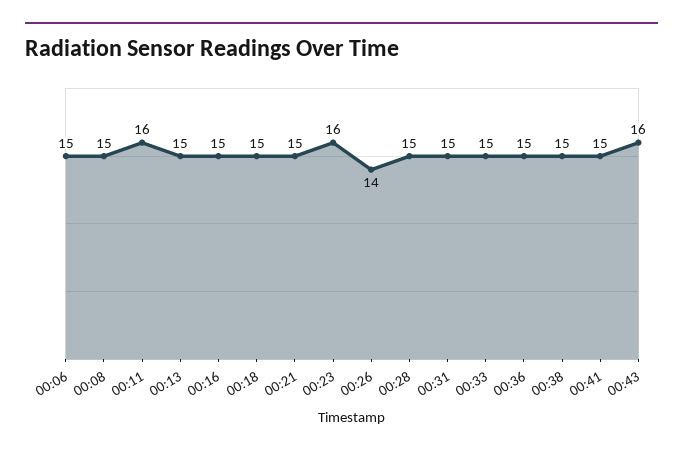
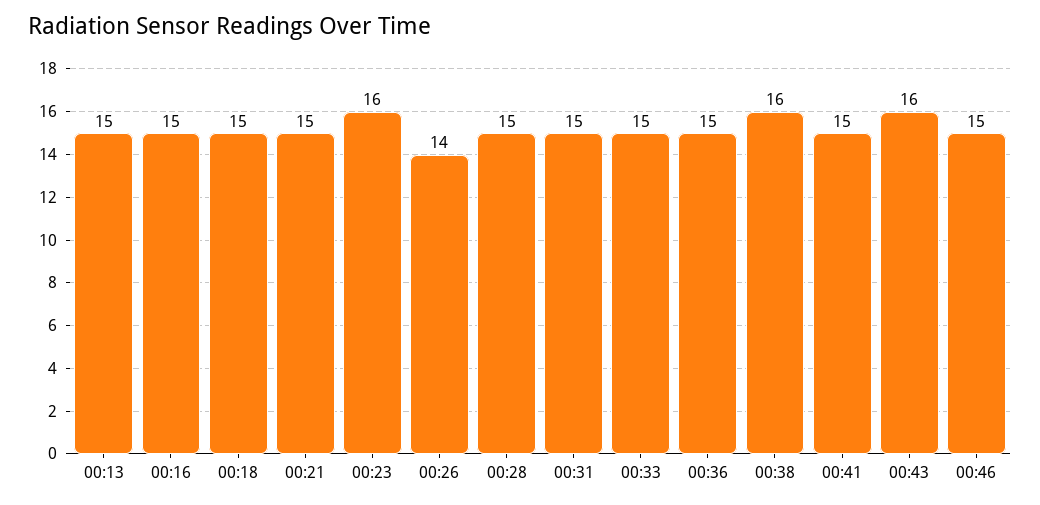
00:06: 15 -> none
00:08: 15 -> none
00:11: 16 -> none
00:38: 15 -> 16
00:46: none -> 15

